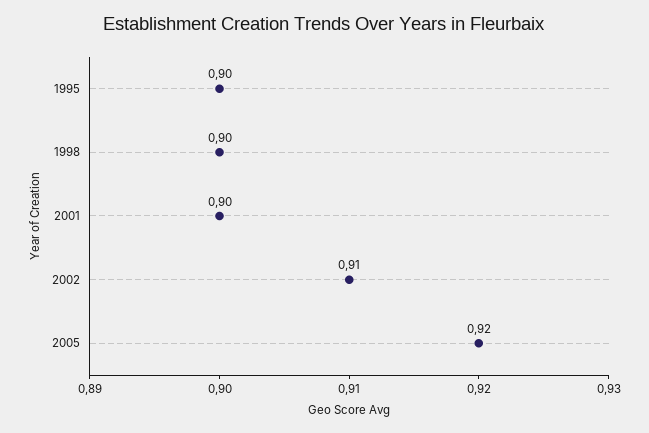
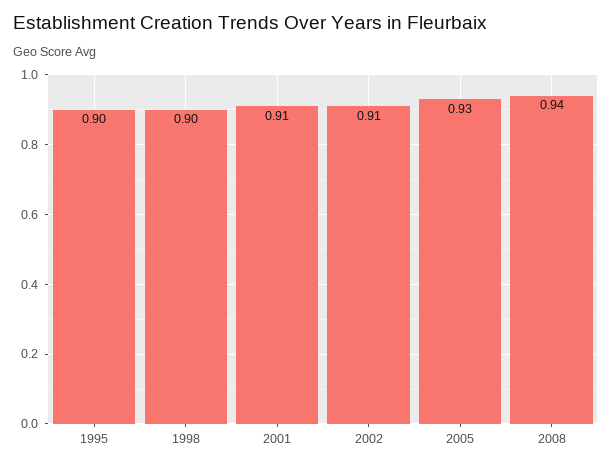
2001: 0.9 -> 0.91
2005: 0.92 -> 0.93
2008: none -> 0.94

